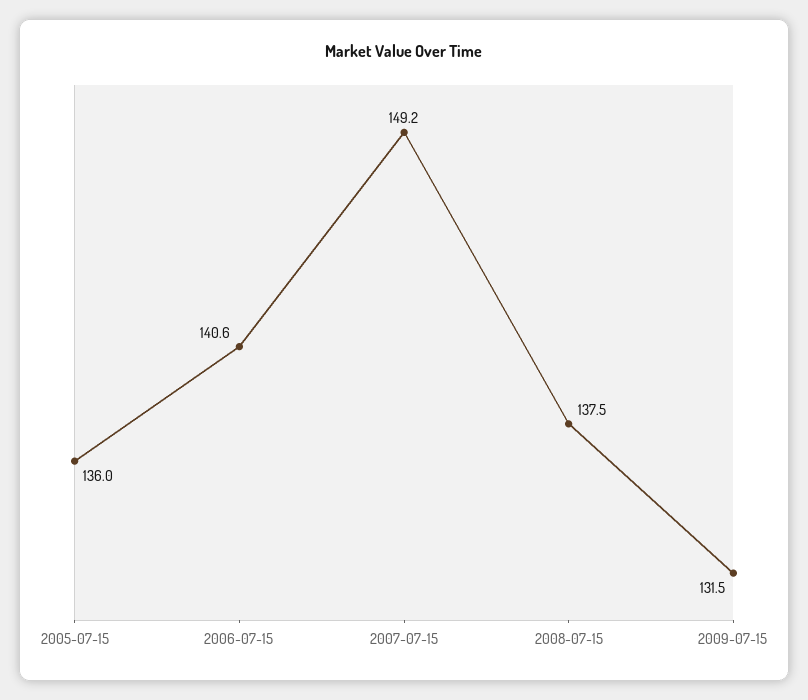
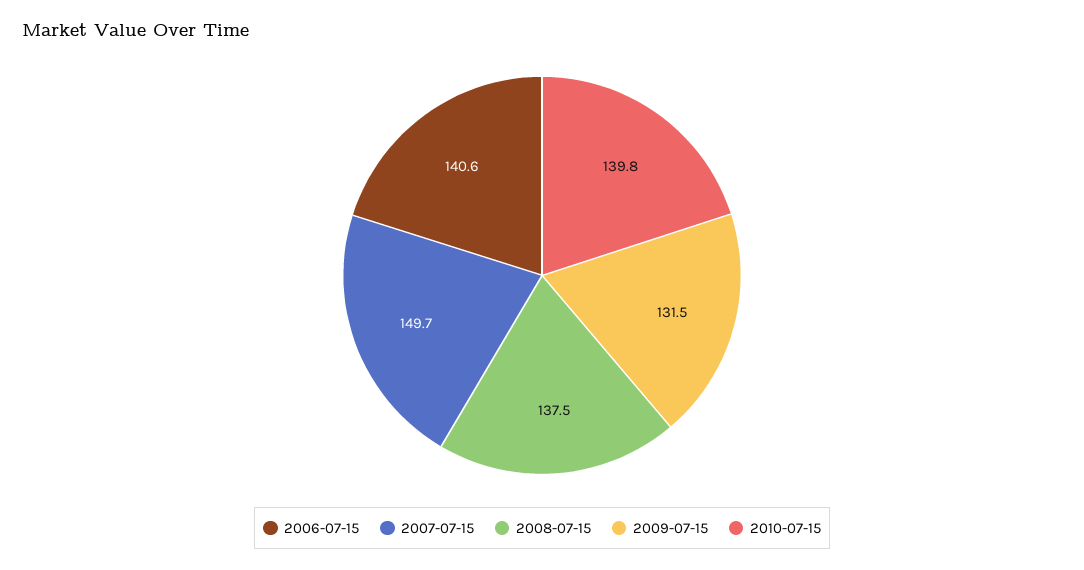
2005-07-15: 136 -> none
2007-07-15: 149.2 -> 149.7
2010-07-15: none -> 139.8

